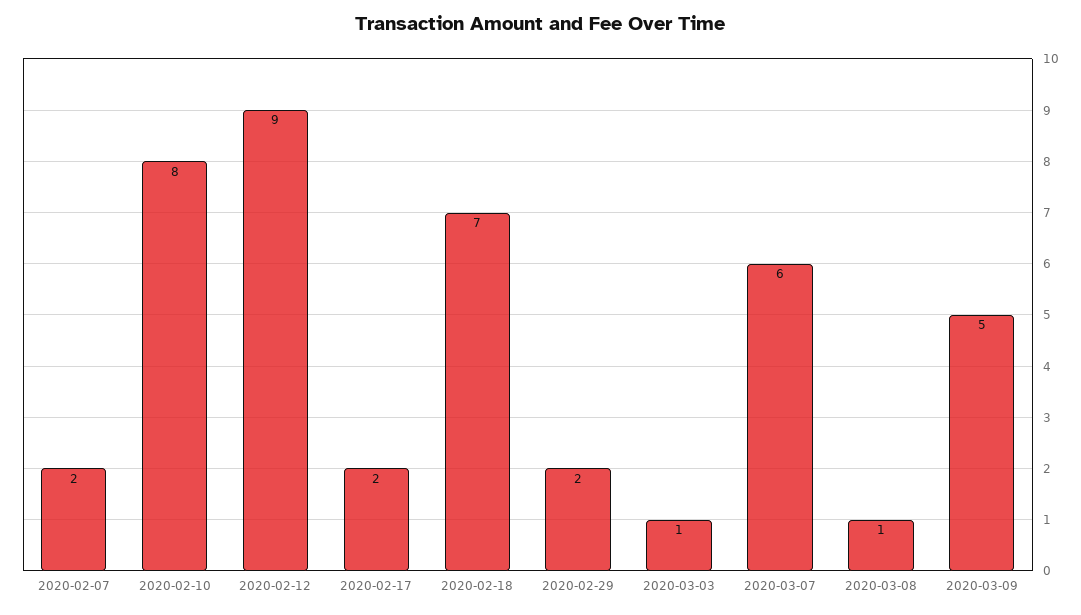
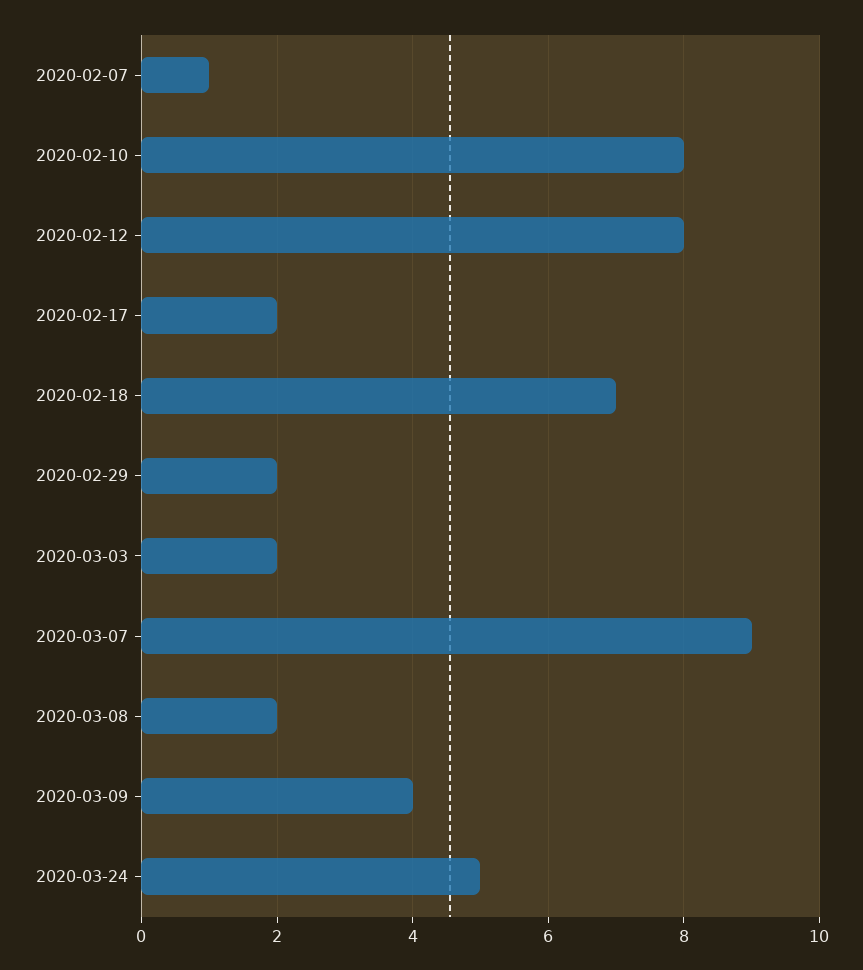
2020-02-07: 2 -> 1
2020-02-12: 9 -> 8
2020-03-03: 1 -> 2
2020-03-07: 6 -> 9
2020-03-08: 1 -> 2
2020-03-09: 5 -> 4
2020-03-24: none -> 5

